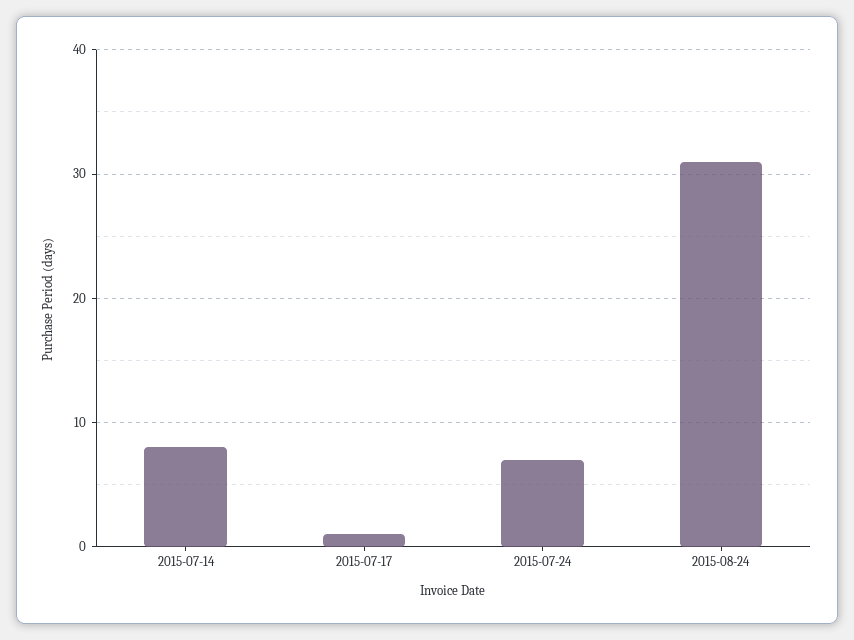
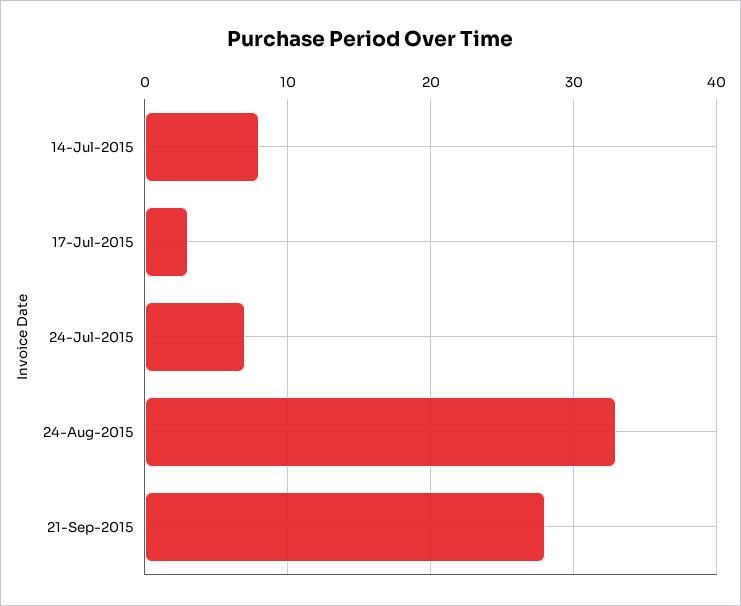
2015-07-17: 1 -> 3
2015-08-24: 31 -> 33
21-Sep-2015: none -> 28

